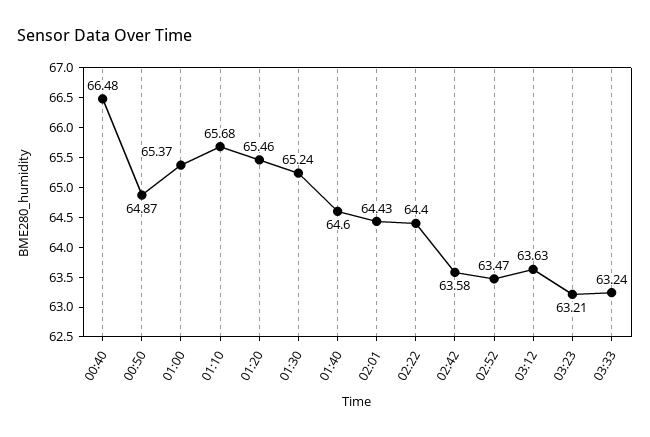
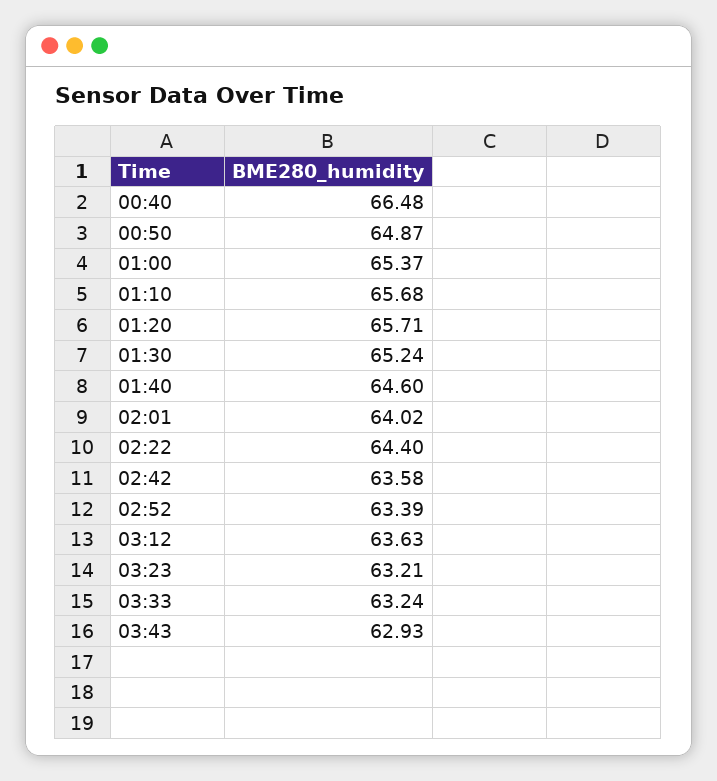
01:20: 65.46 -> 65.71
02:01: 64.43 -> 64.02
02:52: 63.47 -> 63.39
03:43: none -> 62.93

